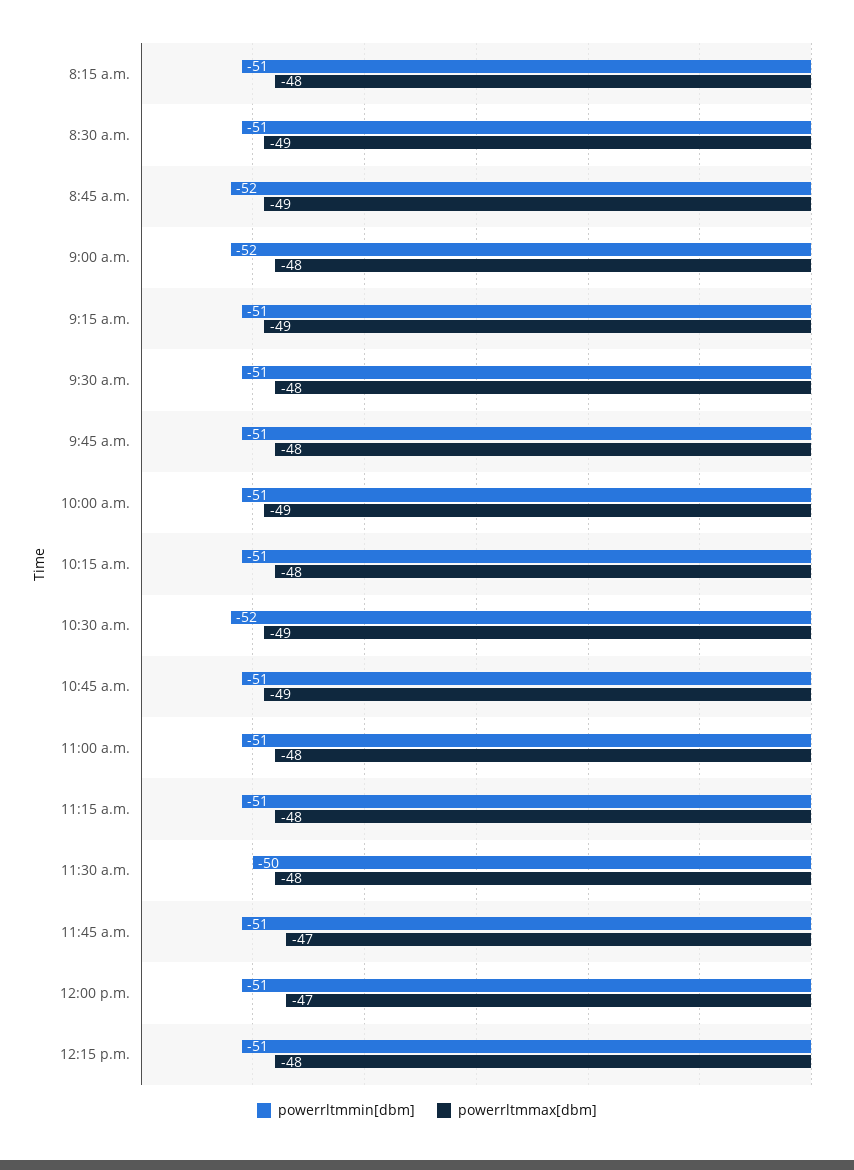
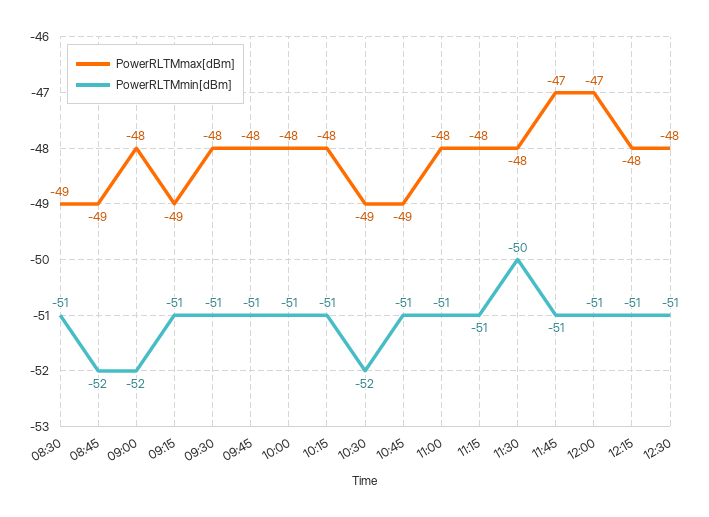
powerrltmmin[dbm], 8:15 a.m.: -51 -> none
powerrltmmax[dbm], 8:15 a.m.: -48 -> none
powerrltmmax[dbm], 10:00 a.m.: -49 -> -48
powerrltmmax[dbm], 12:30: none -> -48
powerrltmmin[dbm], 12:30: none -> -51

